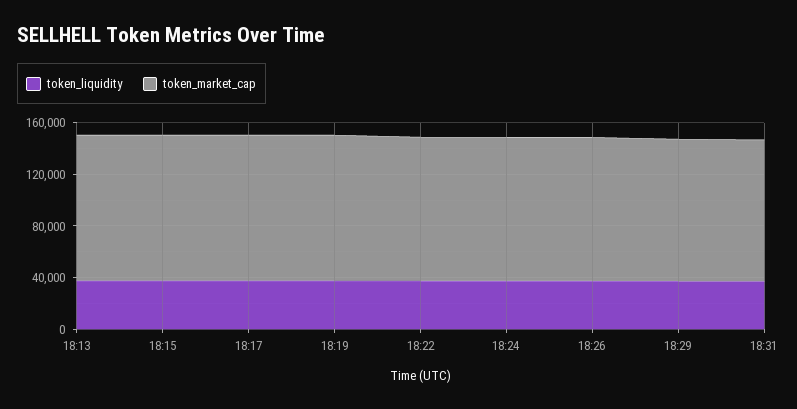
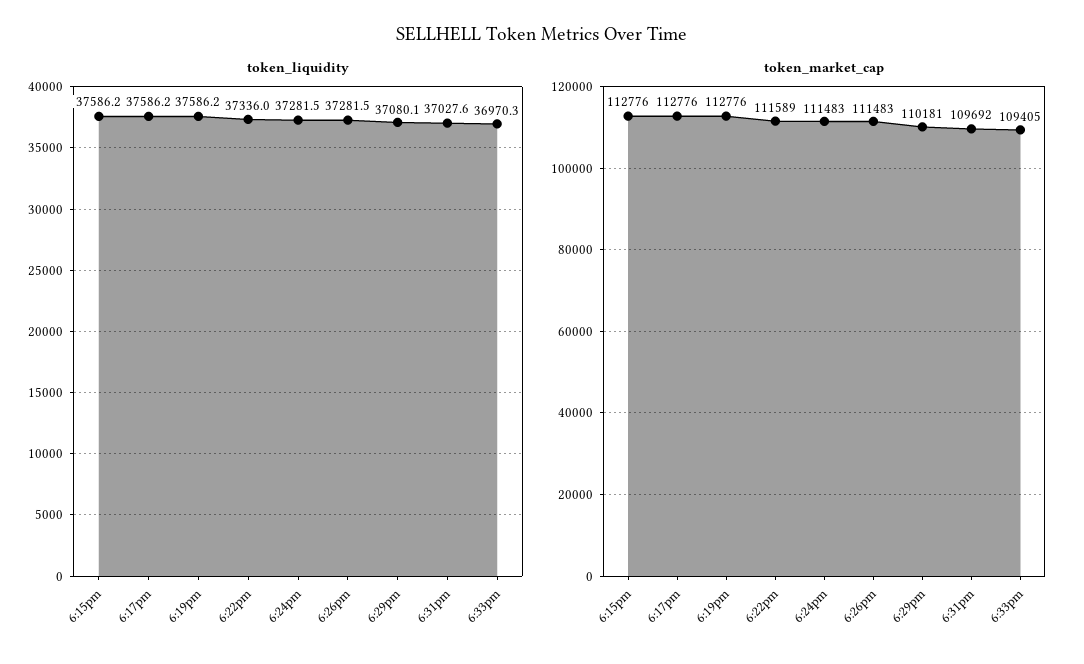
token_liquidity, 18:13: 40000 -> none
token_market_cap, 18:13: 110000 -> none
token_liquidity, 6:33pm: none -> 36970.3
token_market_cap, 6:33pm: none -> 109405

